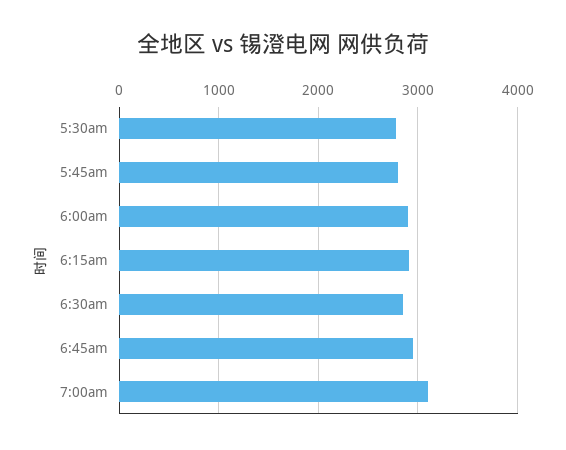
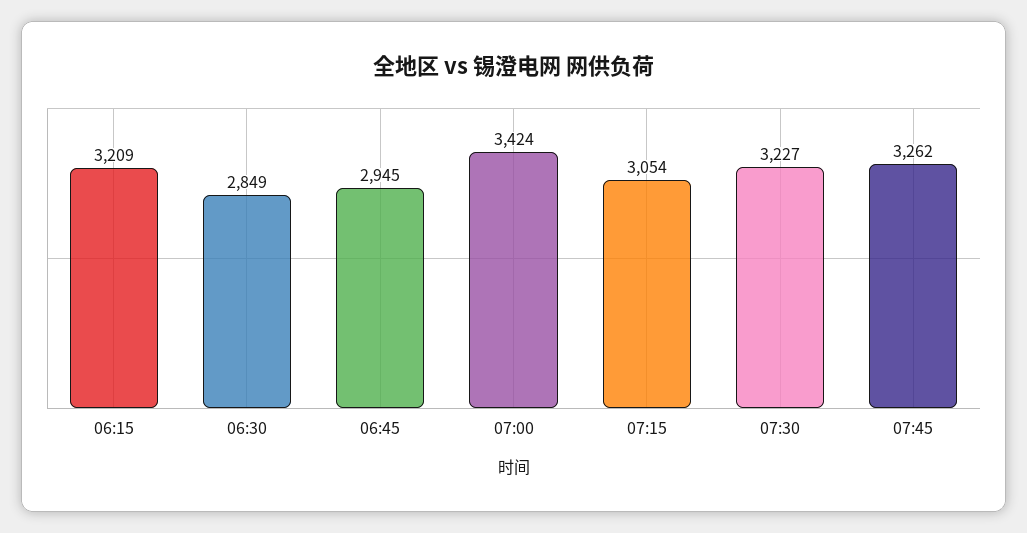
5:30am: 2800 -> none
5:45am: 2800 -> none
6:00am: 2900 -> none
6:15am: 2900 -> 3209
7:00am: 3100 -> 3424
07:15: none -> 3054
07:30: none -> 3227
07:45: none -> 3262

